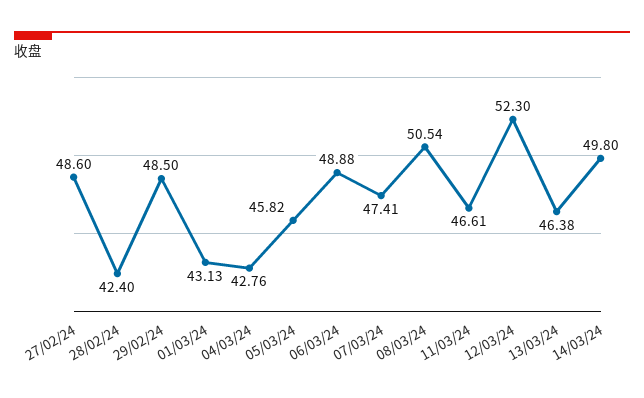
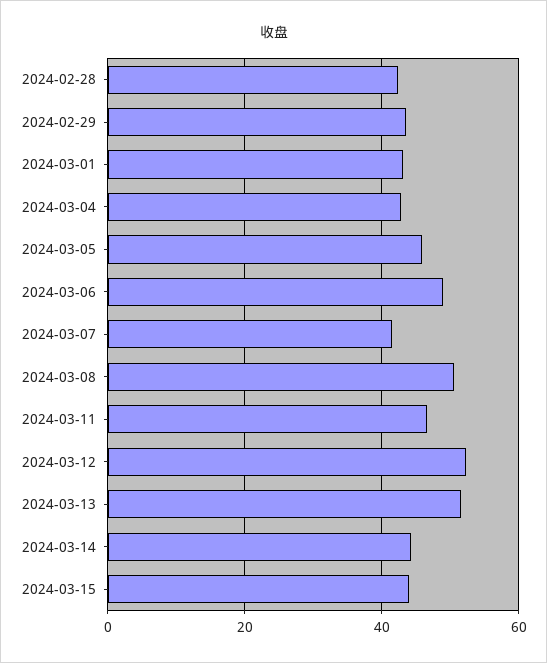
27/02/24: 48.6 -> none
29/02/24: 48.5 -> 44
07/03/24: 47.41 -> 42
13/03/24: 46.38 -> 52
14/03/24: 49.8 -> 44
2024-03-15: none -> 44

